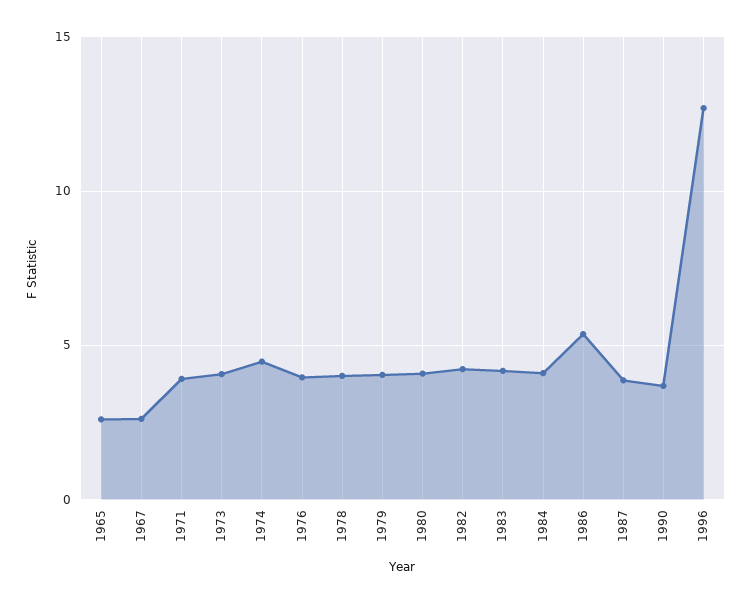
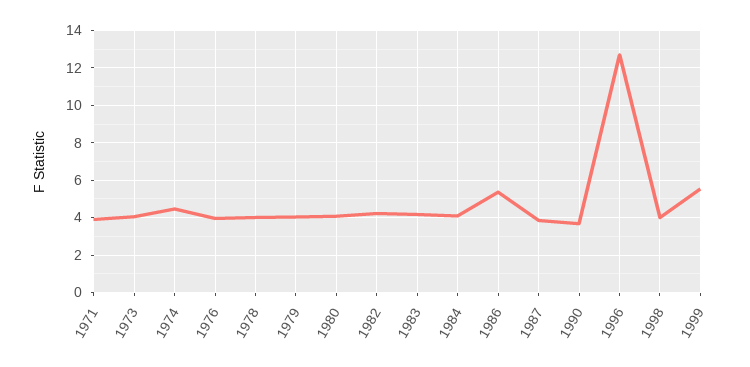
1965: 2.5 -> none
1967: 2.5 -> none
1998: none -> 4
1999: none -> 5.5

